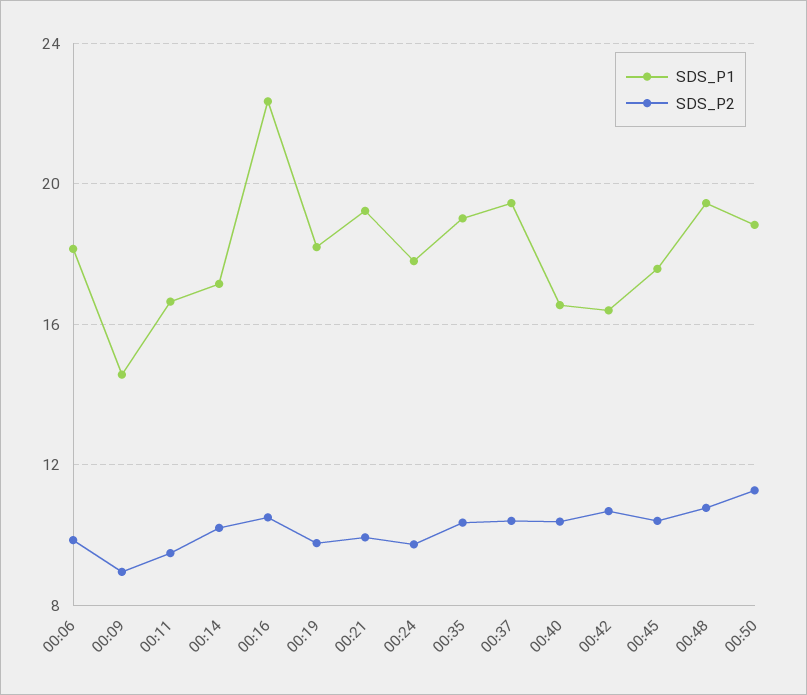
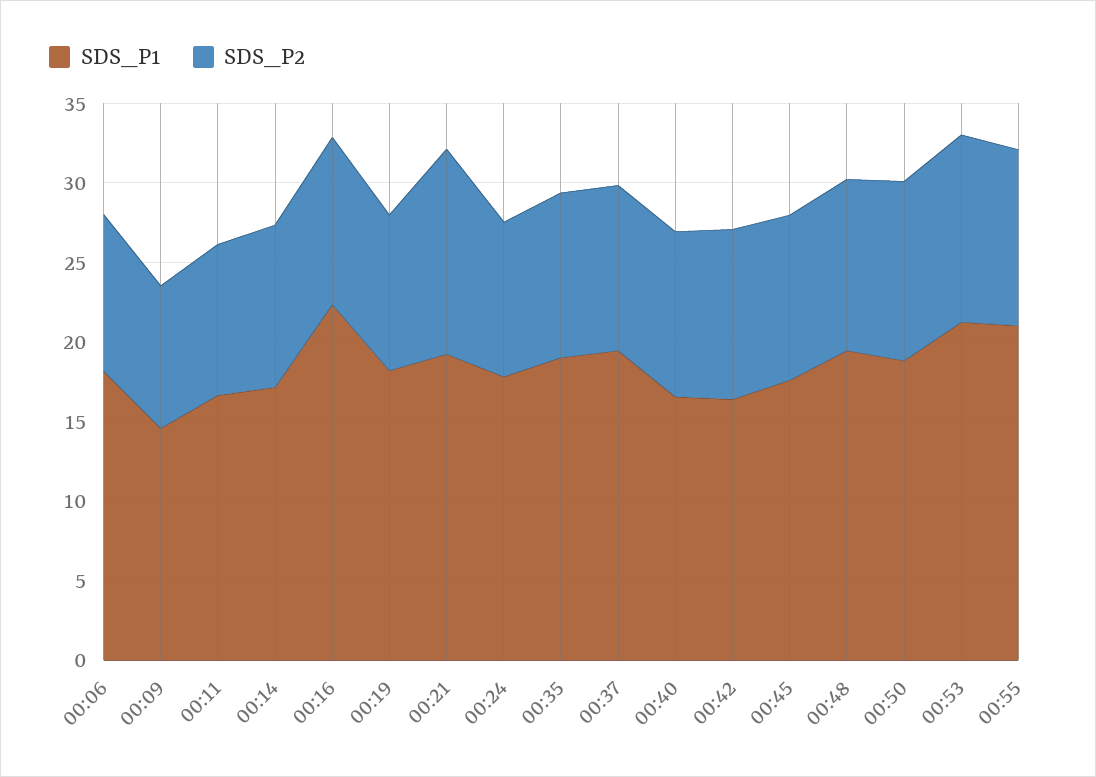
SDS_P2, 00:21: 10 -> 13
SDS_P1, 00:53: none -> 21
SDS_P2, 00:53: none -> 12
SDS_P1, 00:55: none -> 21
SDS_P2, 00:55: none -> 11

